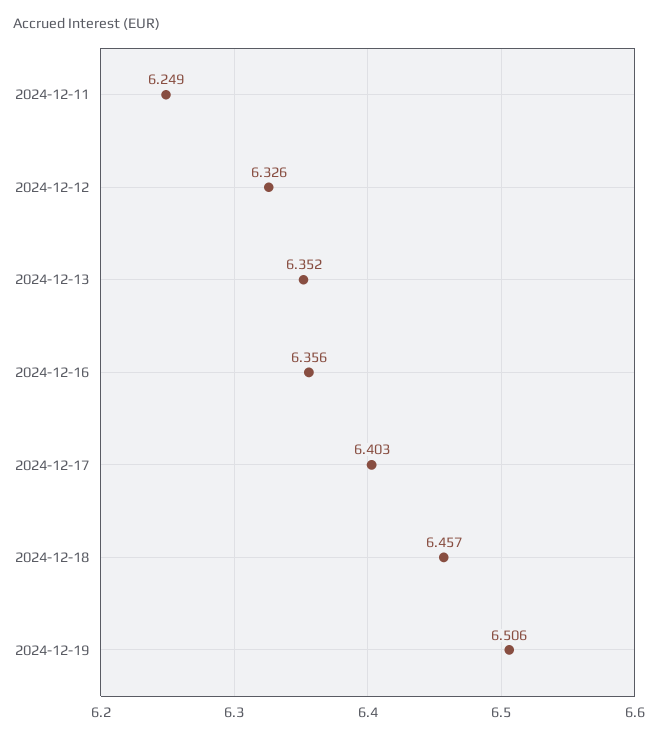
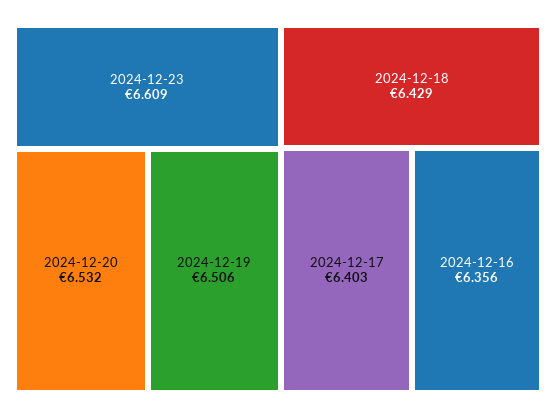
2024-12-11: 6.249 -> none
2024-12-12: 6.326 -> none
2024-12-13: 6.352 -> none
2024-12-18: 6.457 -> 6.429
2024-12-23: none -> 6.609
2024-12-20: none -> 6.532

